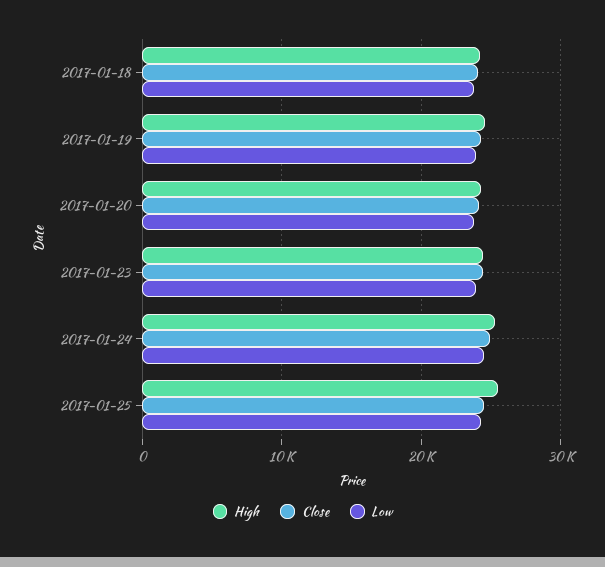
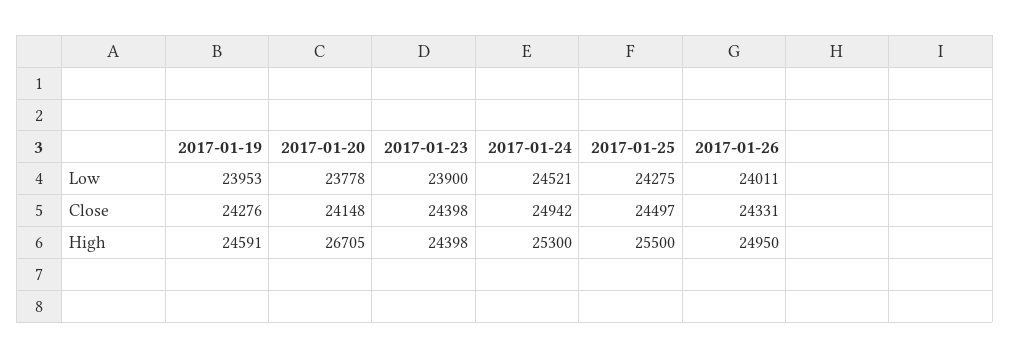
High, 2017-01-18: 24000 -> none
Close, 2017-01-18: 24000 -> none
Low, 2017-01-18: 24000 -> none
High, 2017-01-20: 24000 -> 26705
Low, 2017-01-26: none -> 24011
Close, 2017-01-26: none -> 24331
High, 2017-01-26: none -> 24950

